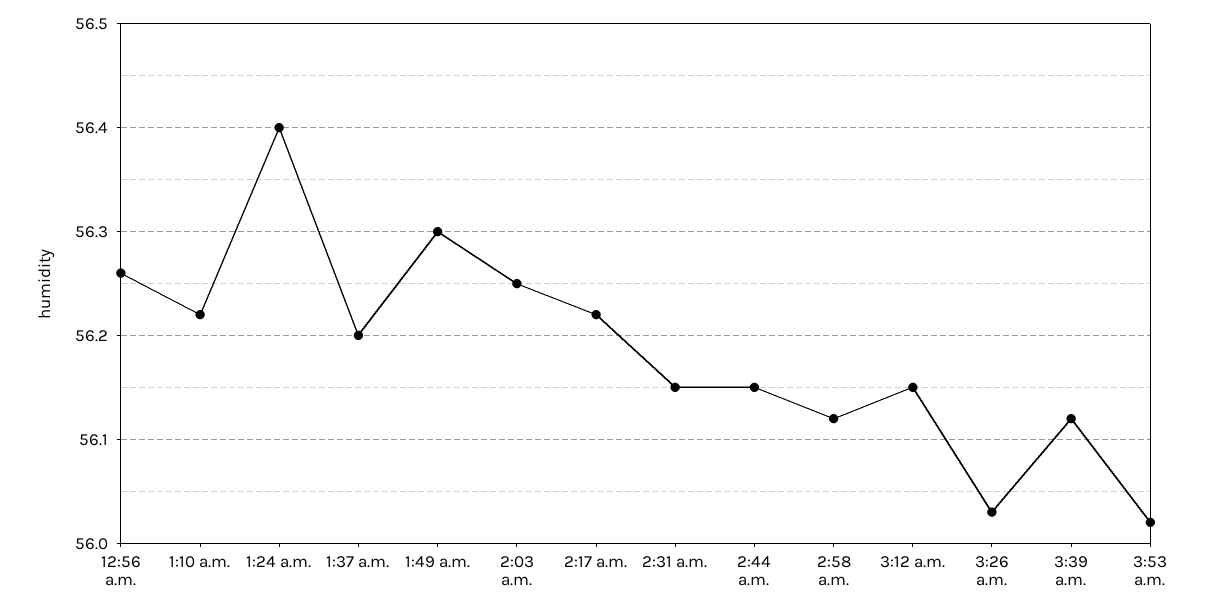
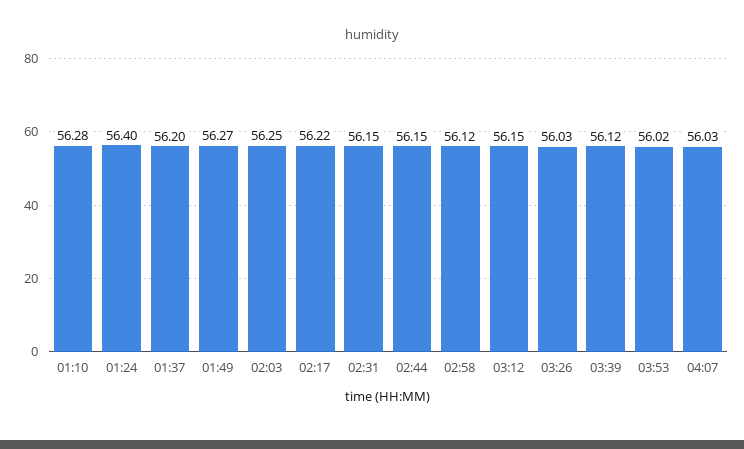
12:56 a.m.: 56.26 -> none
1:10 a.m.: 56.22 -> 56.28
1:49 a.m.: 56.3 -> 56.27
04:07: none -> 56.03

